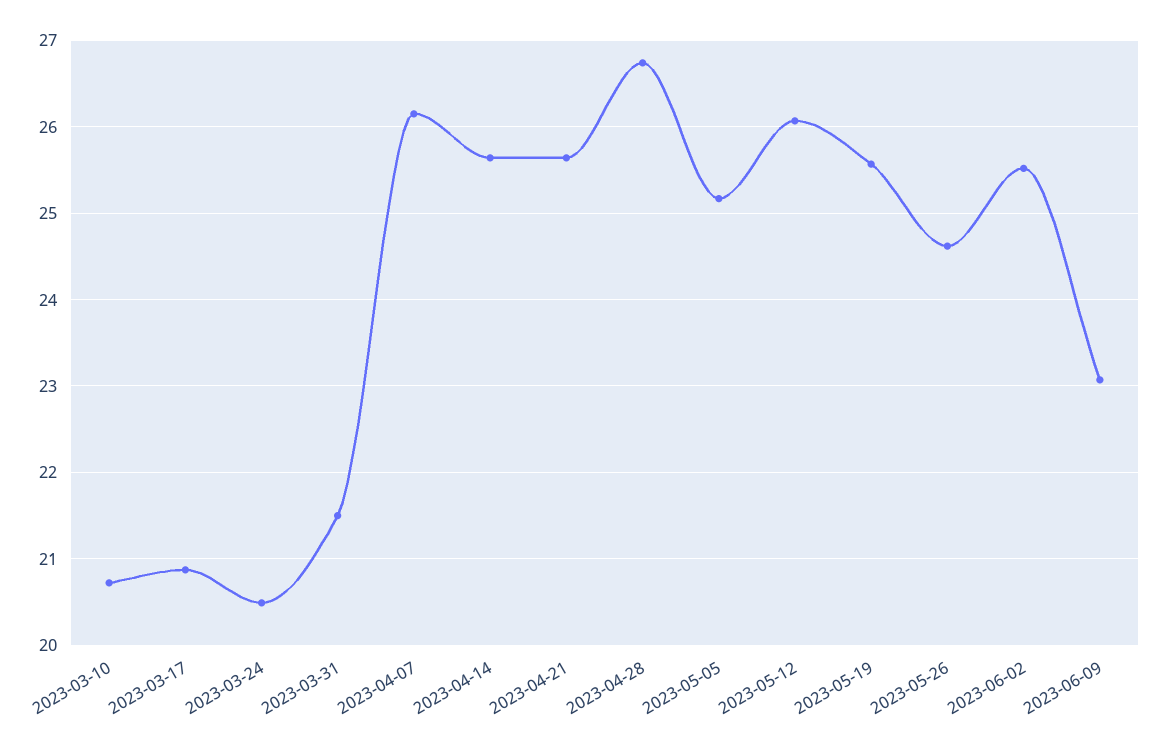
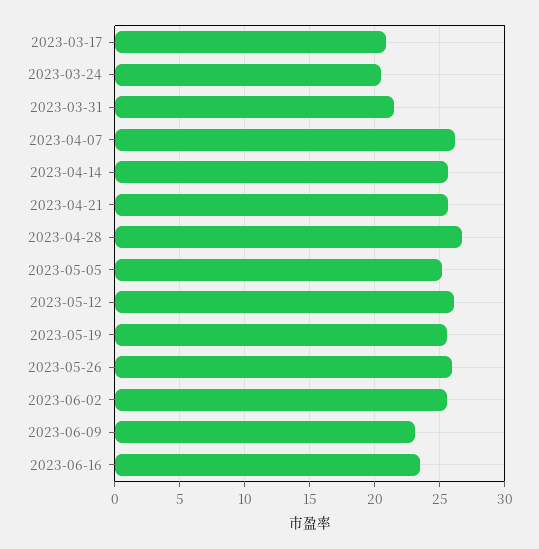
2023-03-10: 20.7 -> none
2023-05-26: 24.6 -> 26
2023-06-16: none -> 23.5

